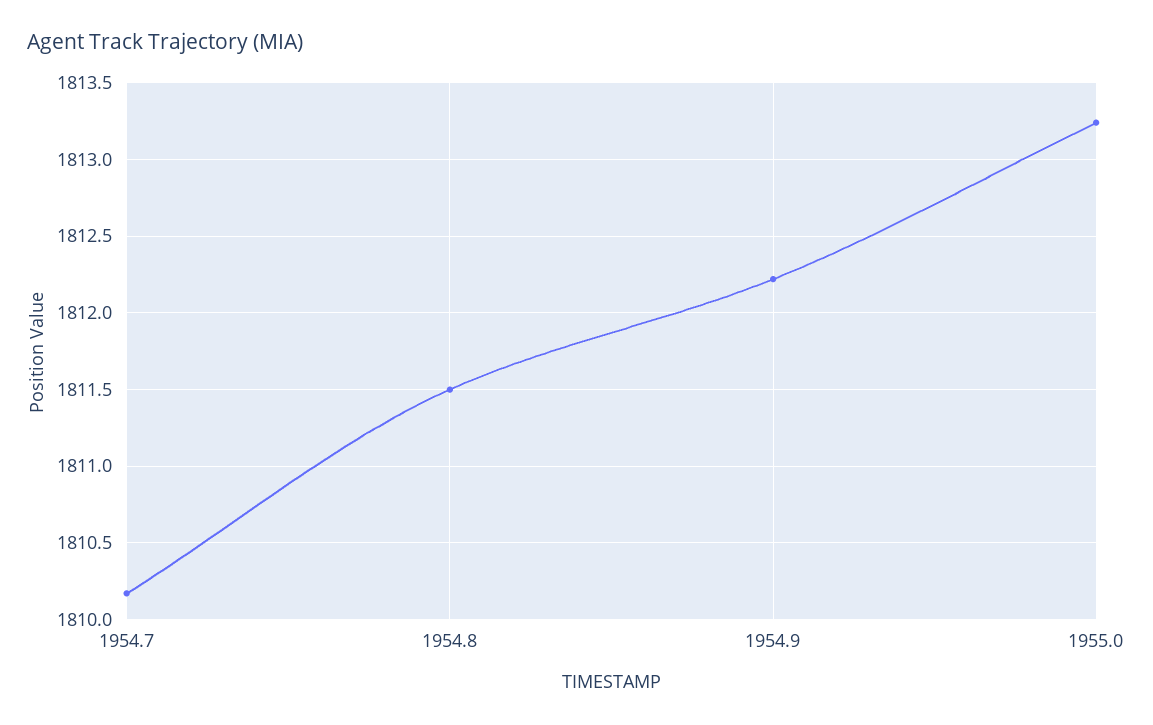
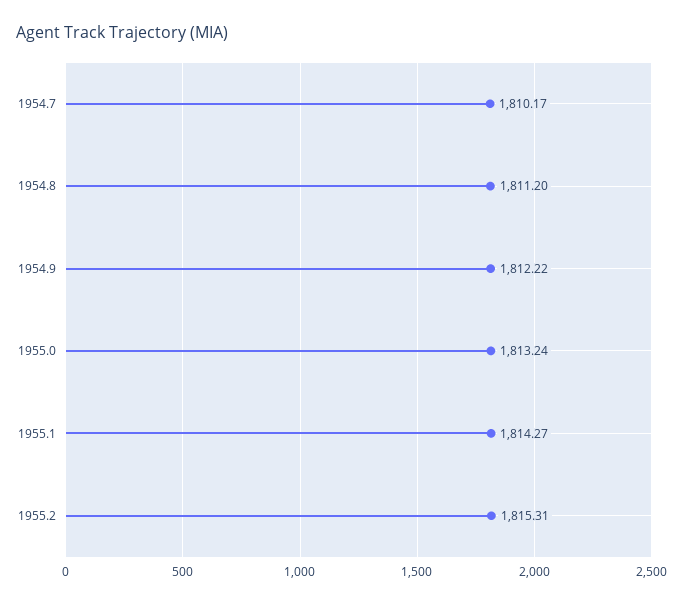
1954.8: 1811.5 -> 1811.2
1955.1: none -> 1814.27
1955.2: none -> 1815.31

